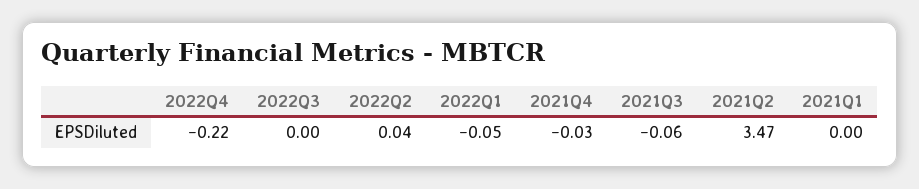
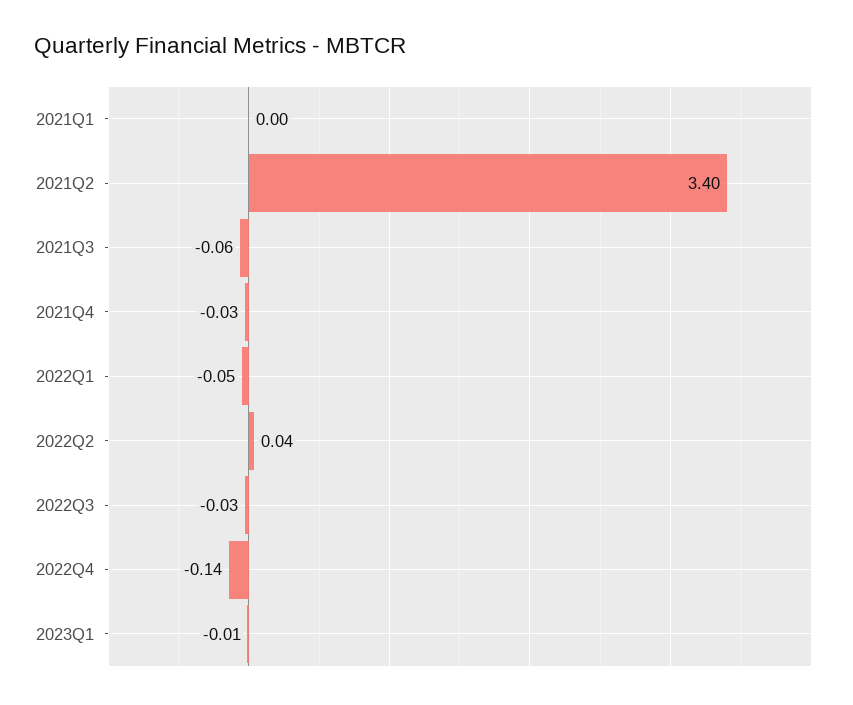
2022Q4: -0.22 -> -0.14
2022Q3: 0 -> -0.03
2021Q2: 3.47 -> 3.4
2023Q1: none -> -0.01

